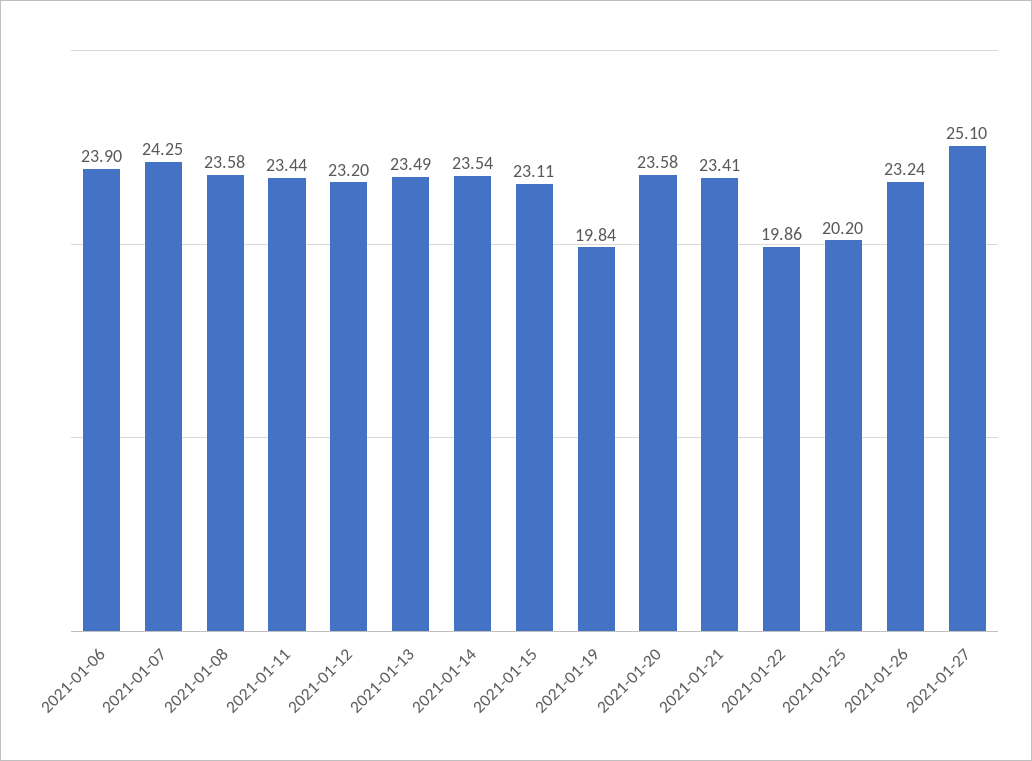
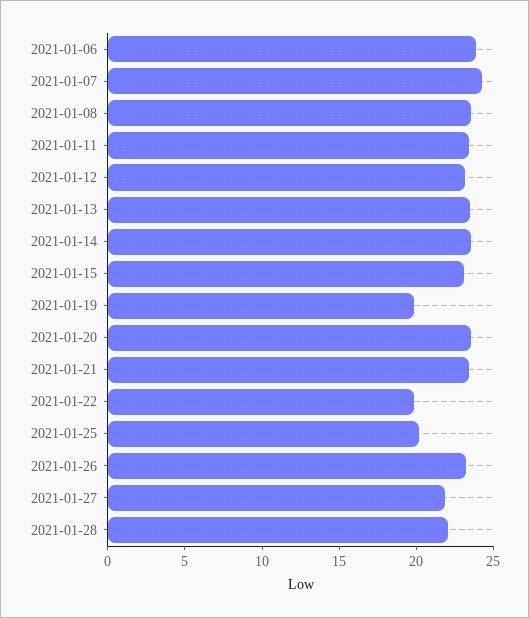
2021-01-27: 25.1 -> 22
2021-01-28: none -> 22

